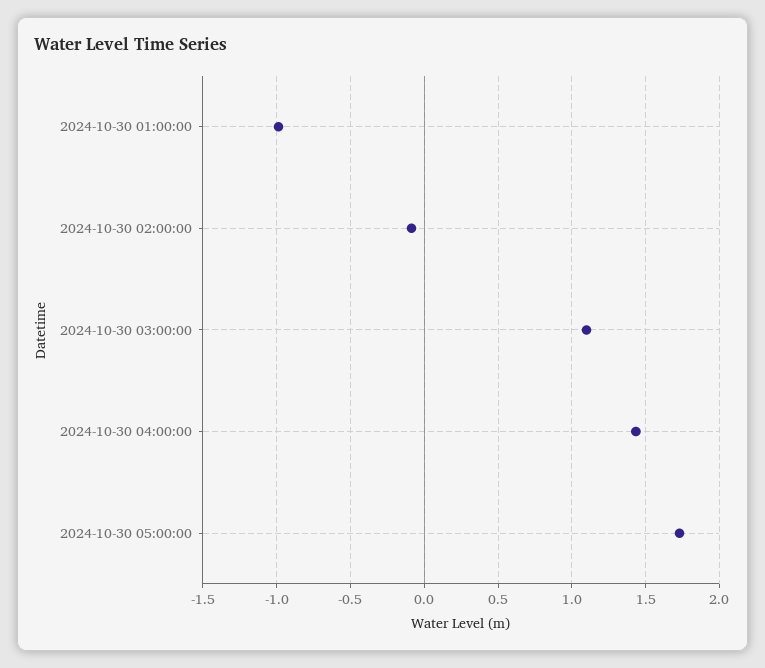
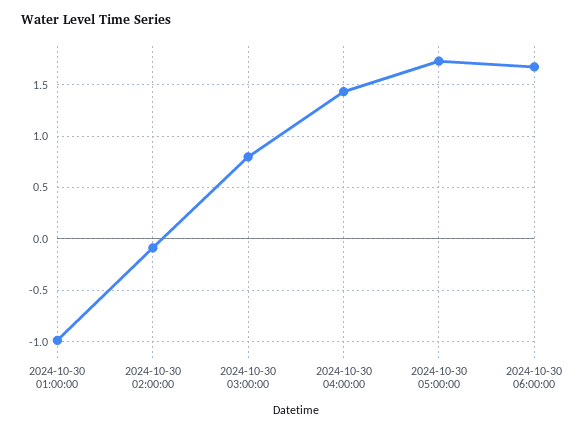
2024-10-30 03:00:00: 1.1 -> 0.8
2024-10-30 06:00:00: none -> 1.7

